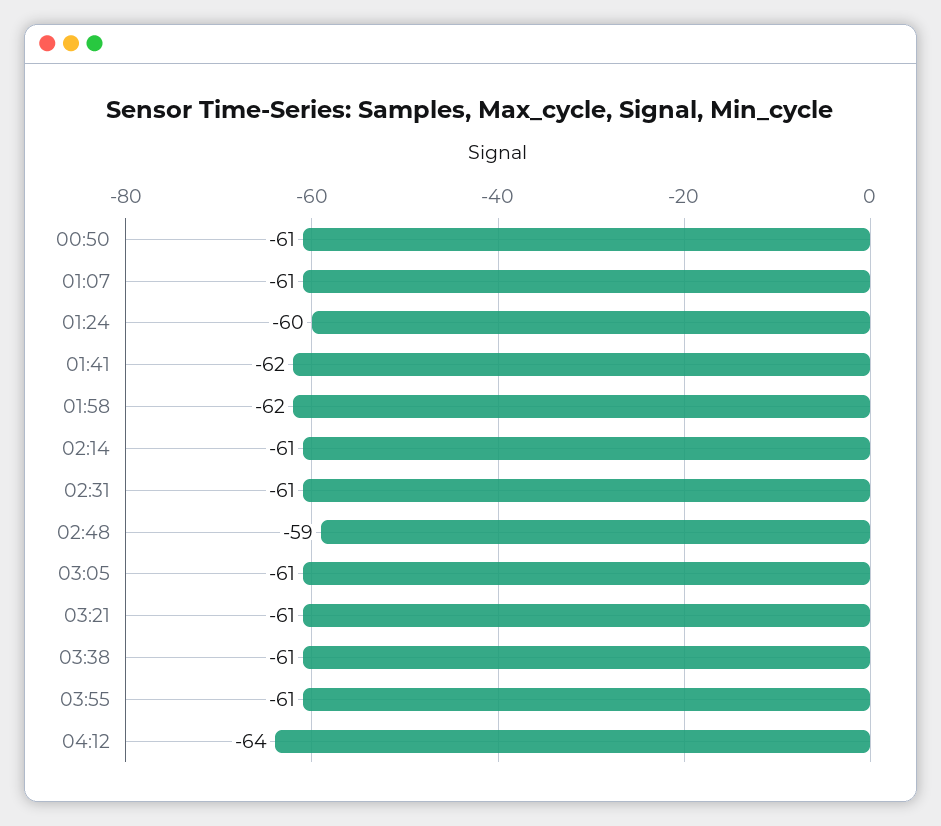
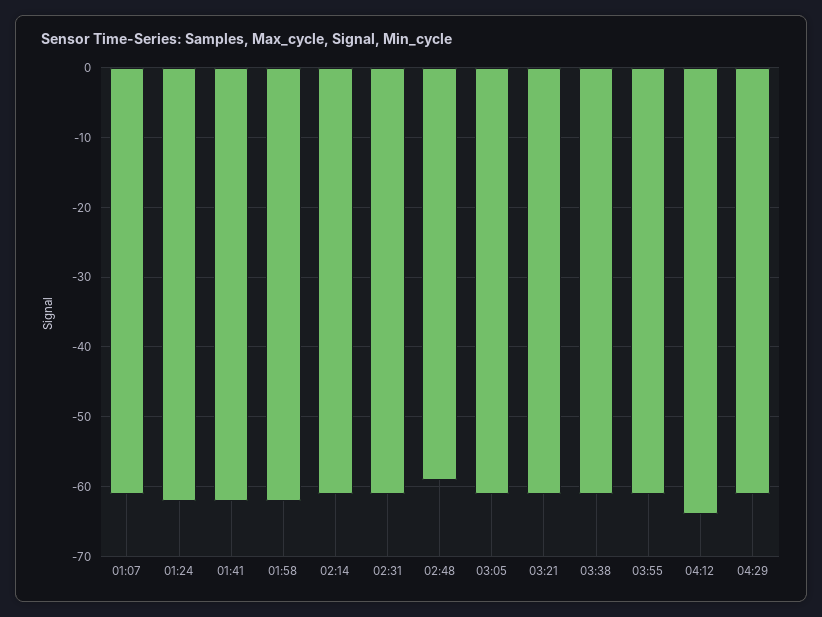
00:50: -61 -> none
01:24: -60 -> -62
04:29: none -> -61

